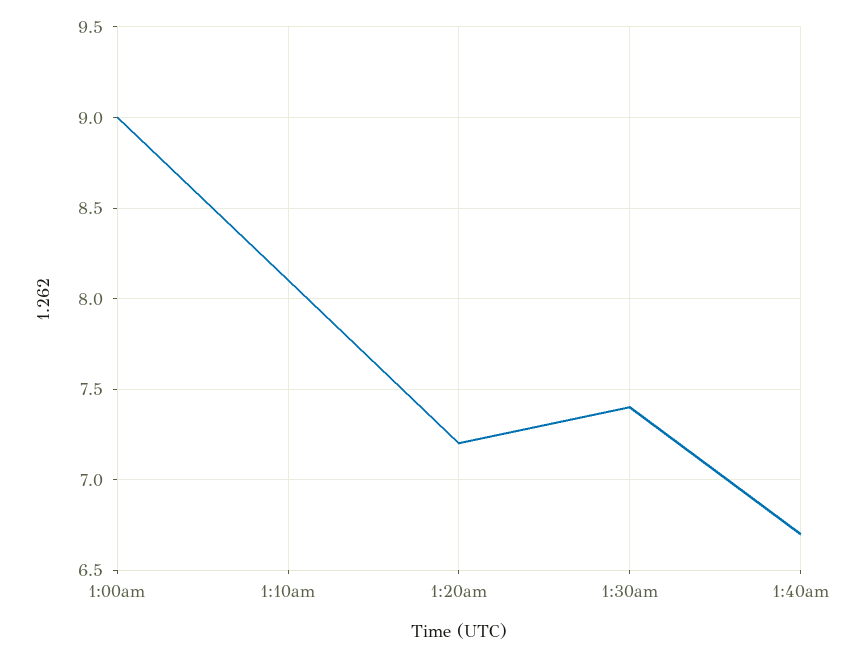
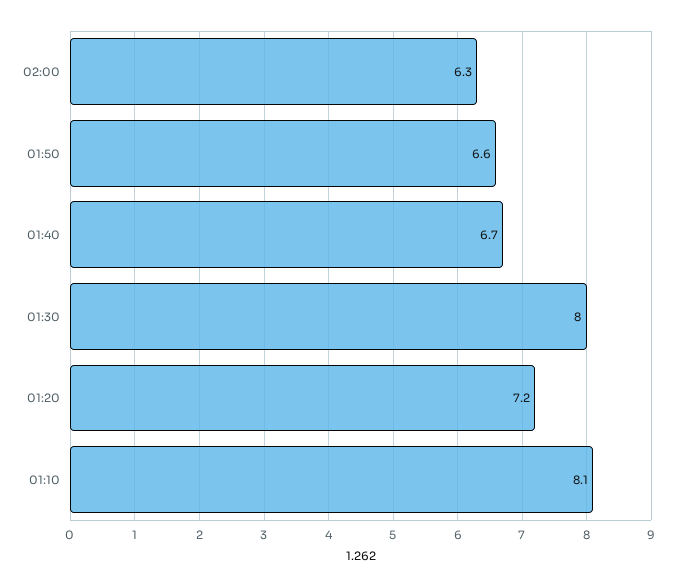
1:00am: 9 -> none
1:30am: 7.4 -> 8
02:00: none -> 6.3
01:50: none -> 6.6

